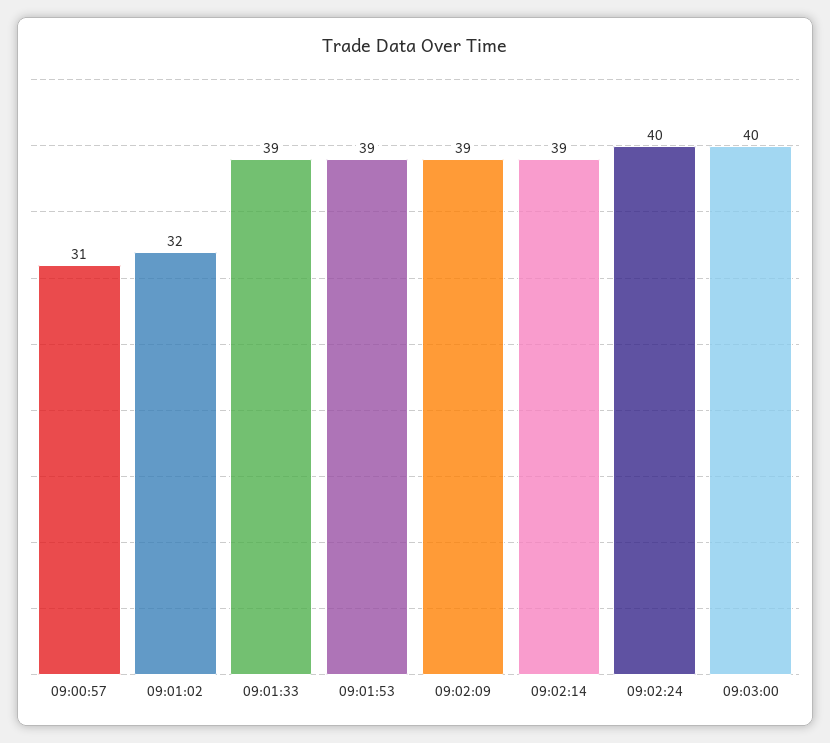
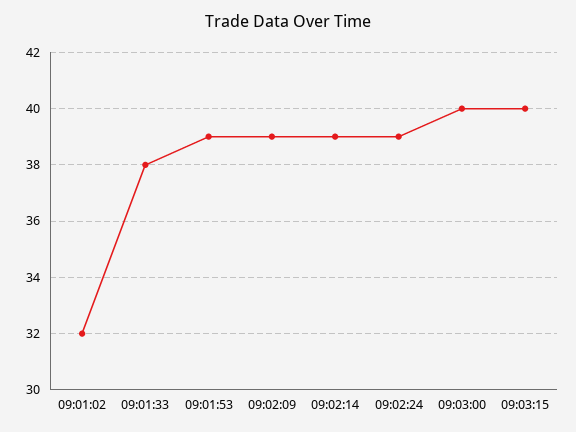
09:00:57: 31 -> none
09:01:33: 39 -> 38
09:02:24: 40 -> 39
09:03:15: none -> 40

